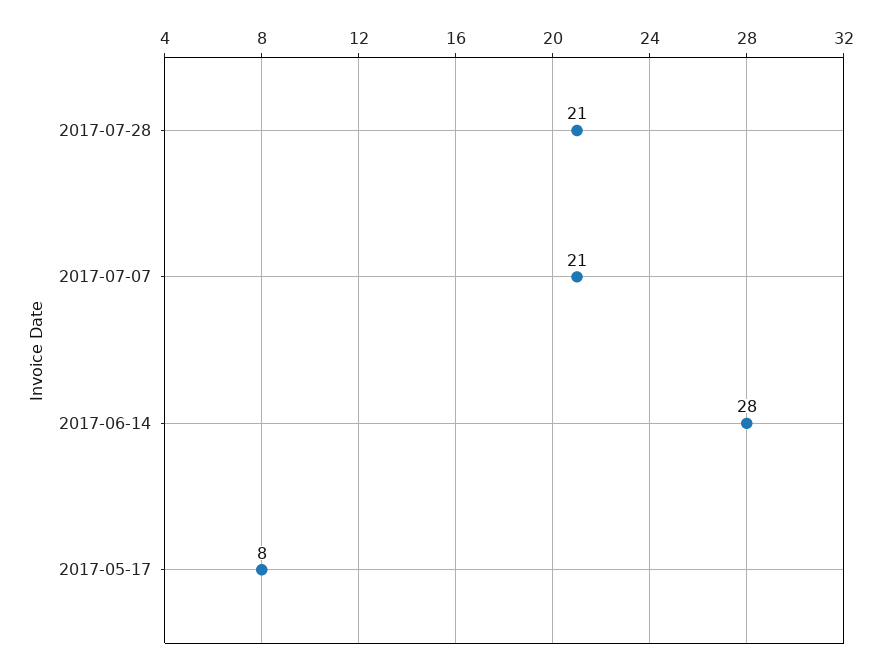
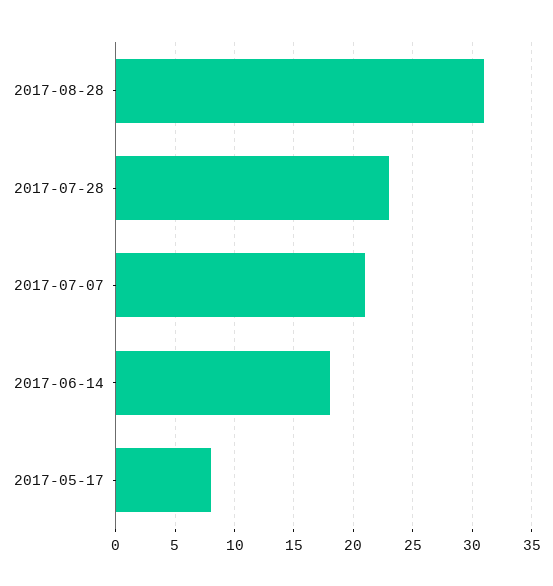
2017-07-28: 21 -> 23
2017-06-14: 28 -> 18
2017-08-28: none -> 31

